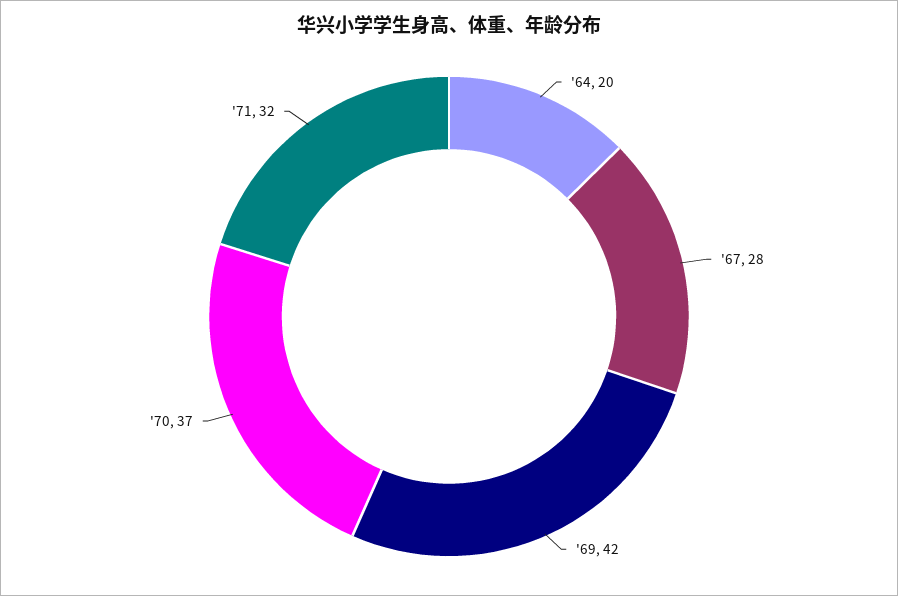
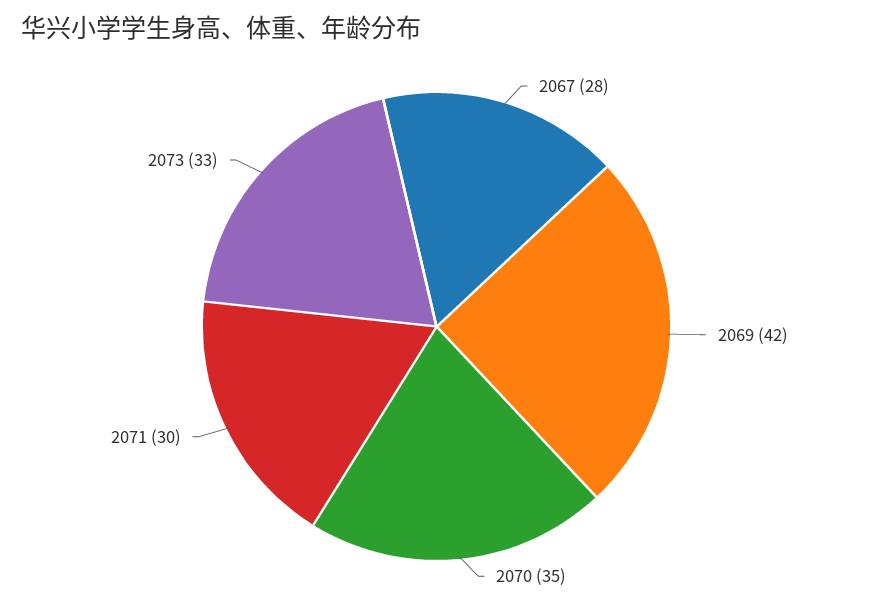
'64: 20 -> none
'70: 37 -> 35
'71: 32 -> 30
2073: none -> 33

